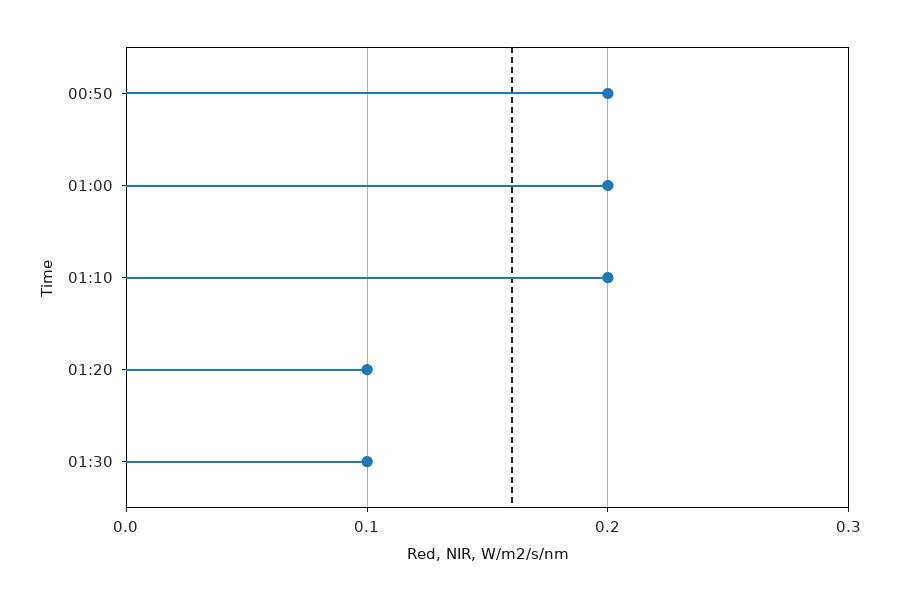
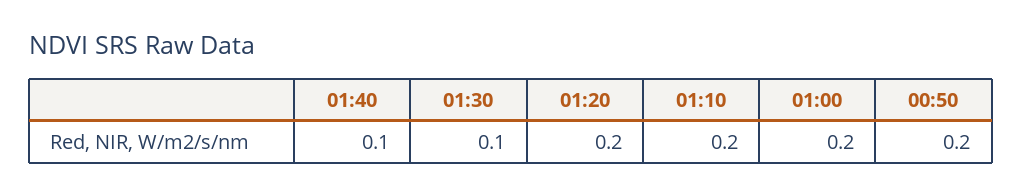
01:20: 0.1 -> 0.2
01:40: none -> 0.1

